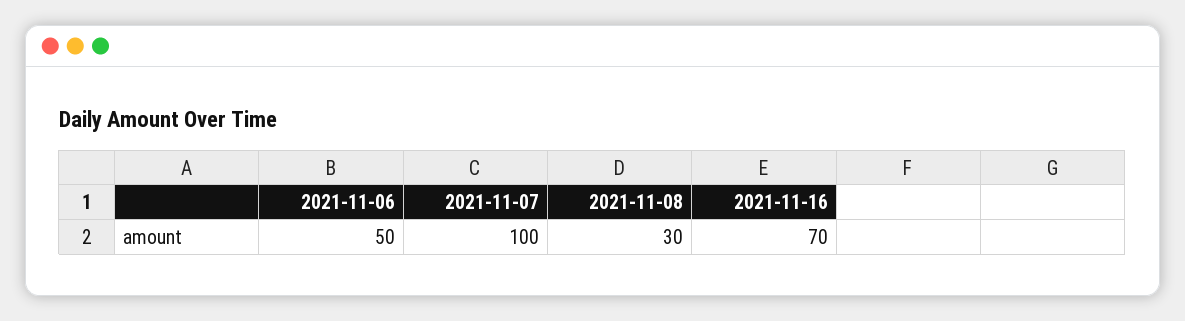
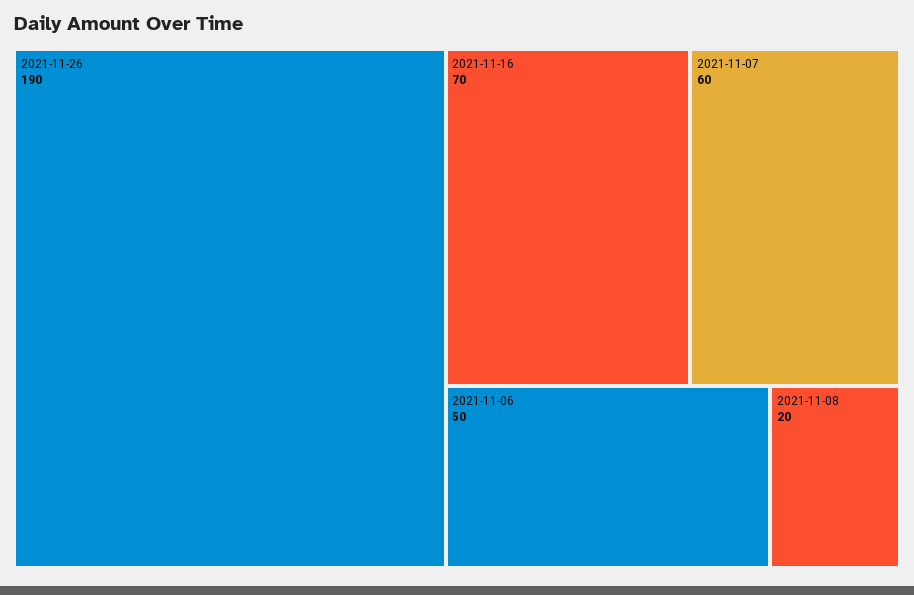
2021-11-07: 100 -> 60
2021-11-08: 30 -> 20
2021-11-26: none -> 190

